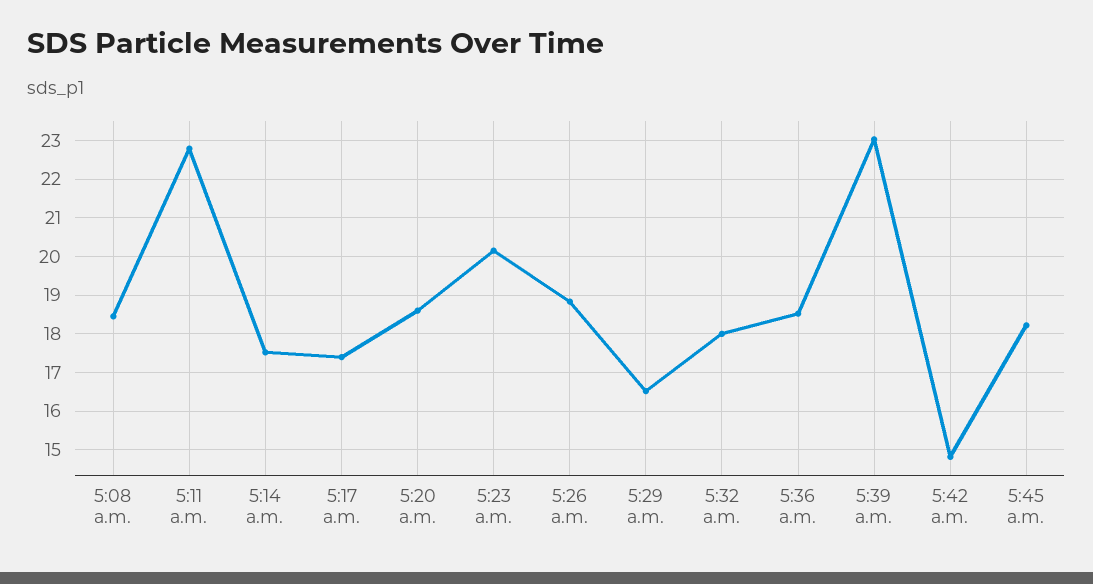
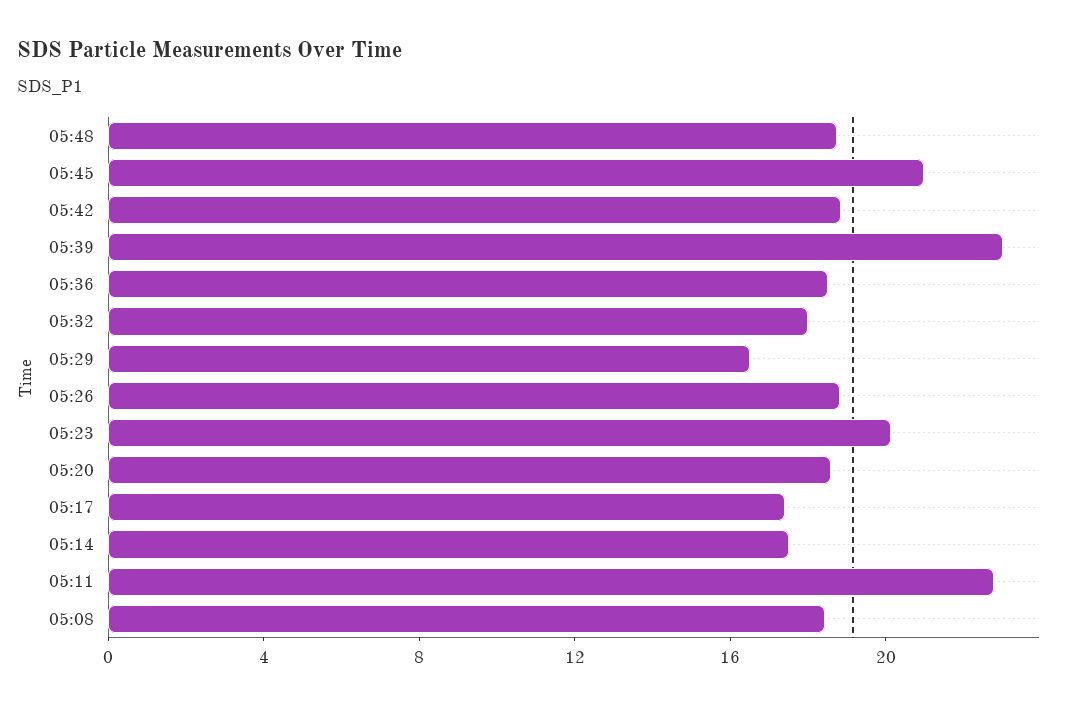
5:42 a.m.: 14.8 -> 19
5:45 a.m.: 18.2 -> 21
05:48: none -> 19

